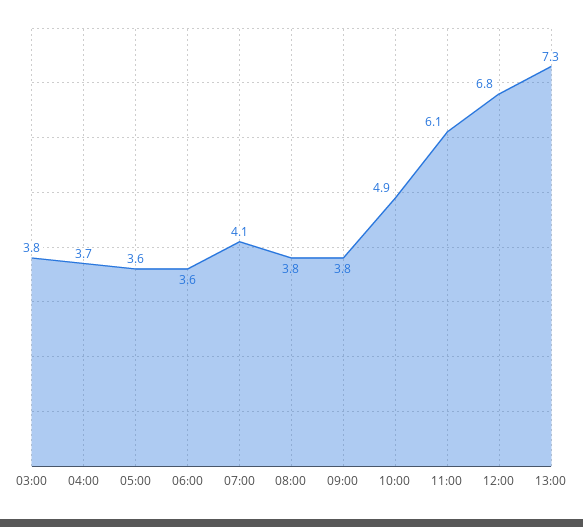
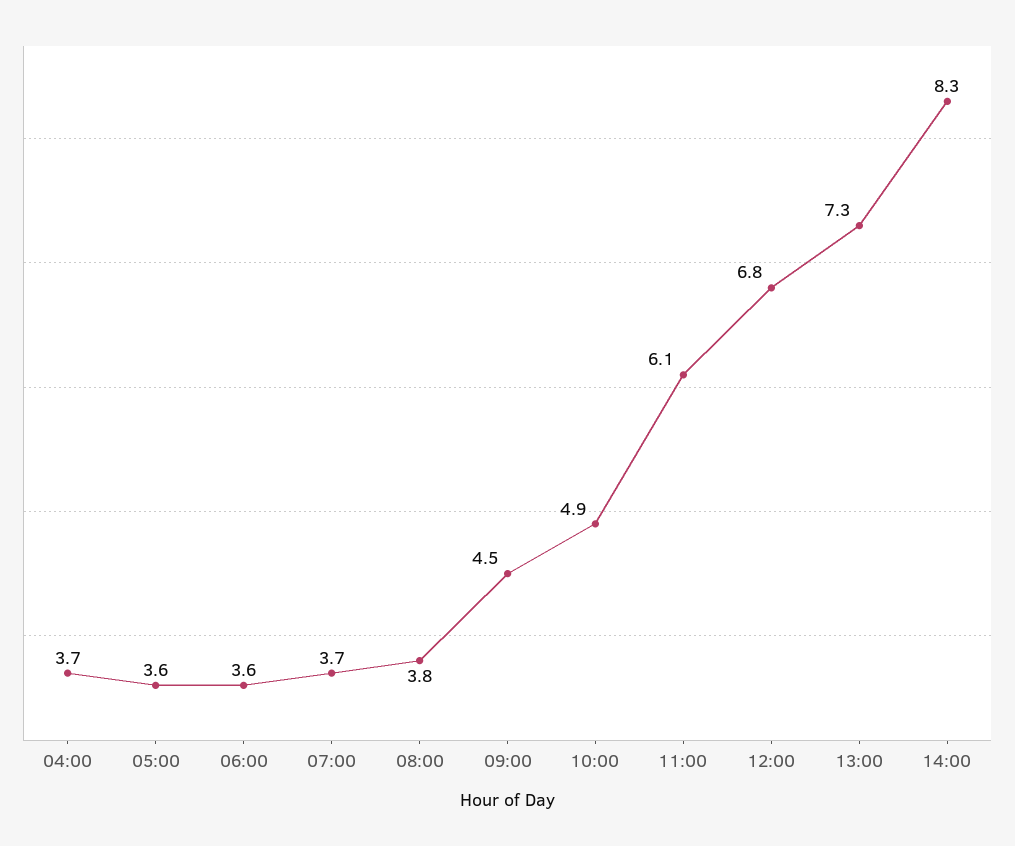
03:00: 3.8 -> none
07:00: 4.1 -> 3.7
09:00: 3.8 -> 4.5
14:00: none -> 8.3

